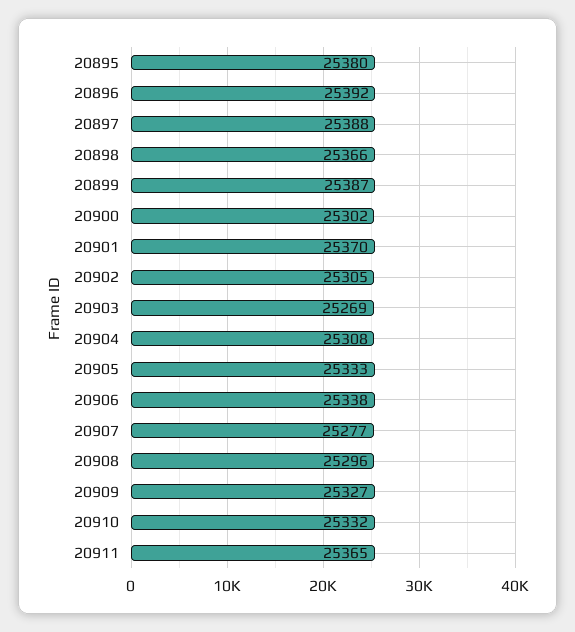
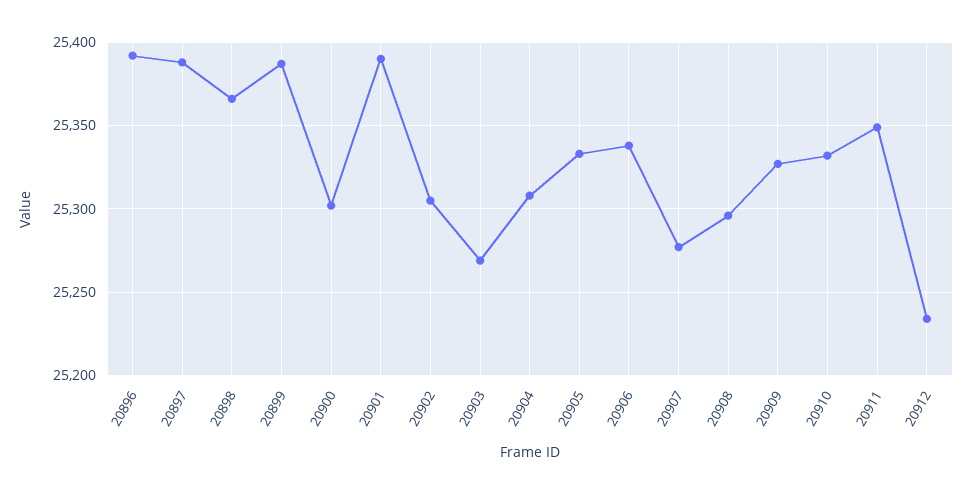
20895: 25380 -> none
20901: 25370 -> 25390
20911: 25365 -> 25350
20912: none -> 25235

